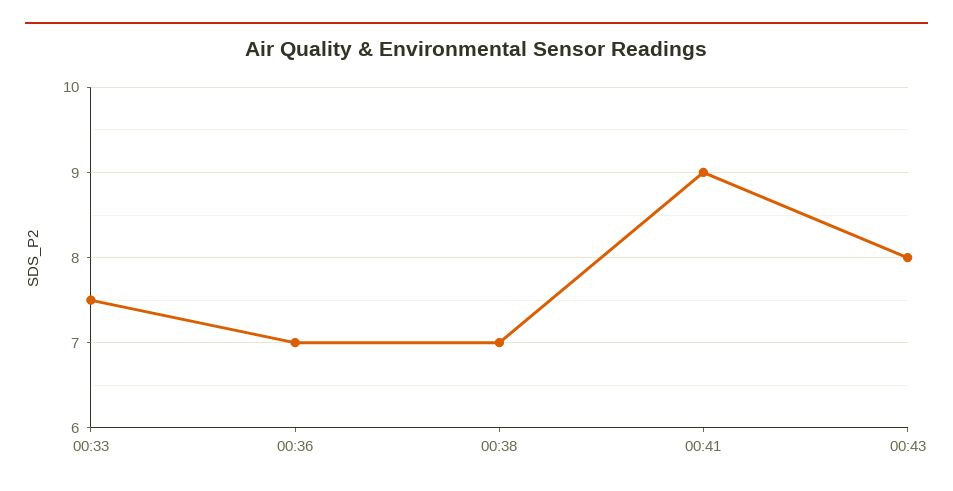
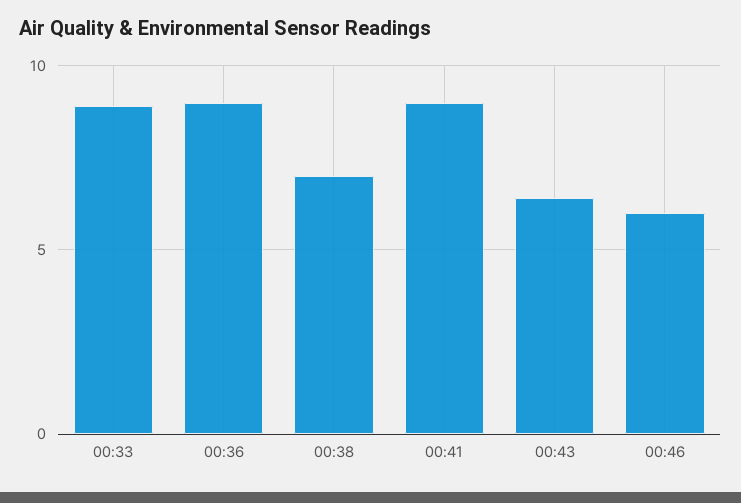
00:33: 7.5 -> 9
00:36: 7 -> 9
00:43: 8 -> 6.5
00:46: none -> 6

